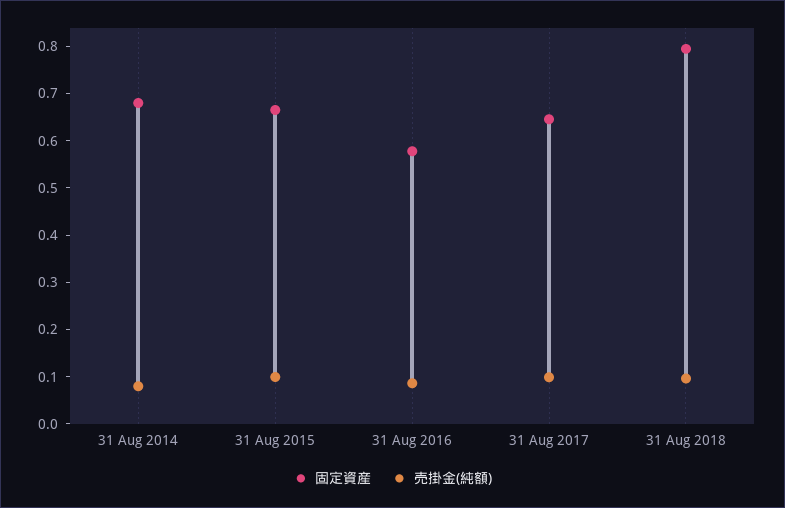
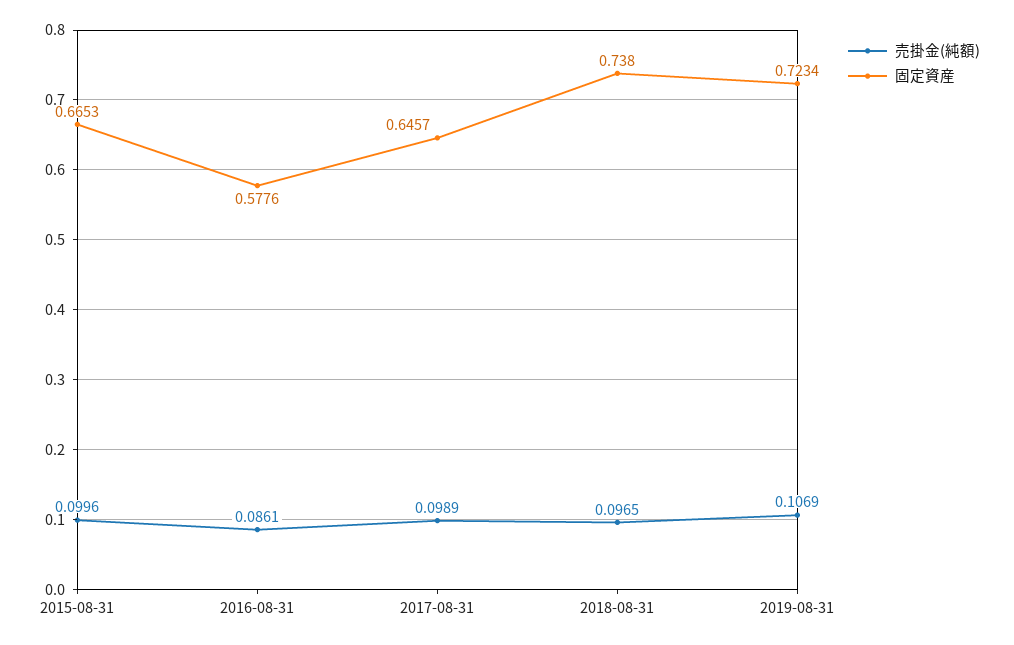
固定資産, 31 Aug 2014: 0.68 -> none
売掛金(純額), 31 Aug 2014: 0.08 -> none
固定資産, 31 Aug 2018: 0.8 -> 0.738
売掛金(純額), 2019-08-31: none -> 0.1069
固定資産, 2019-08-31: none -> 0.7234

